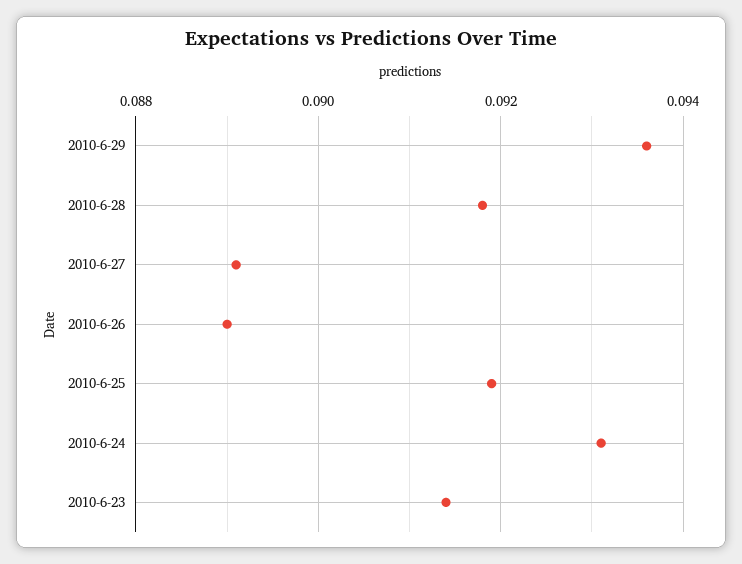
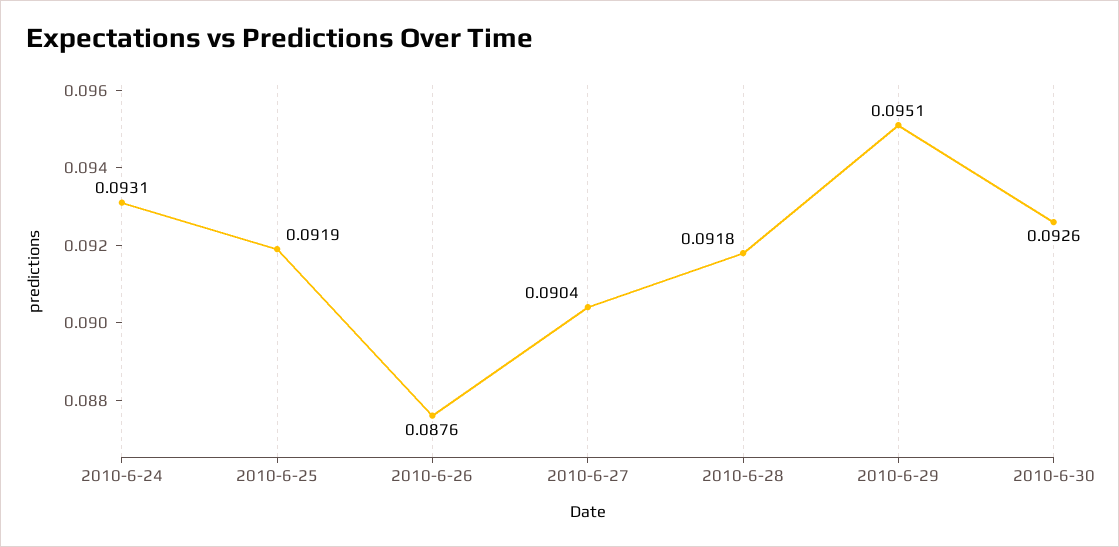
2010-6-29: 0.0935 -> 0.0951
2010-6-27: 0.089 -> 0.0904
2010-6-26: 0.089 -> 0.0876
2010-6-23: 0.0915 -> none
2010-6-30: none -> 0.0926

